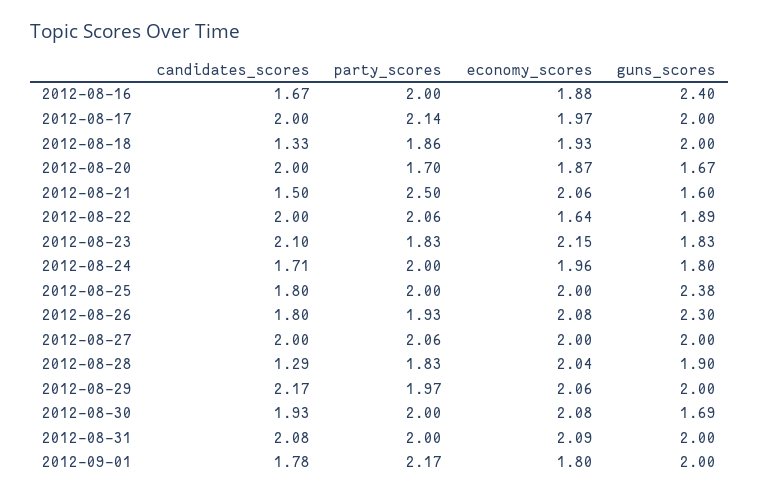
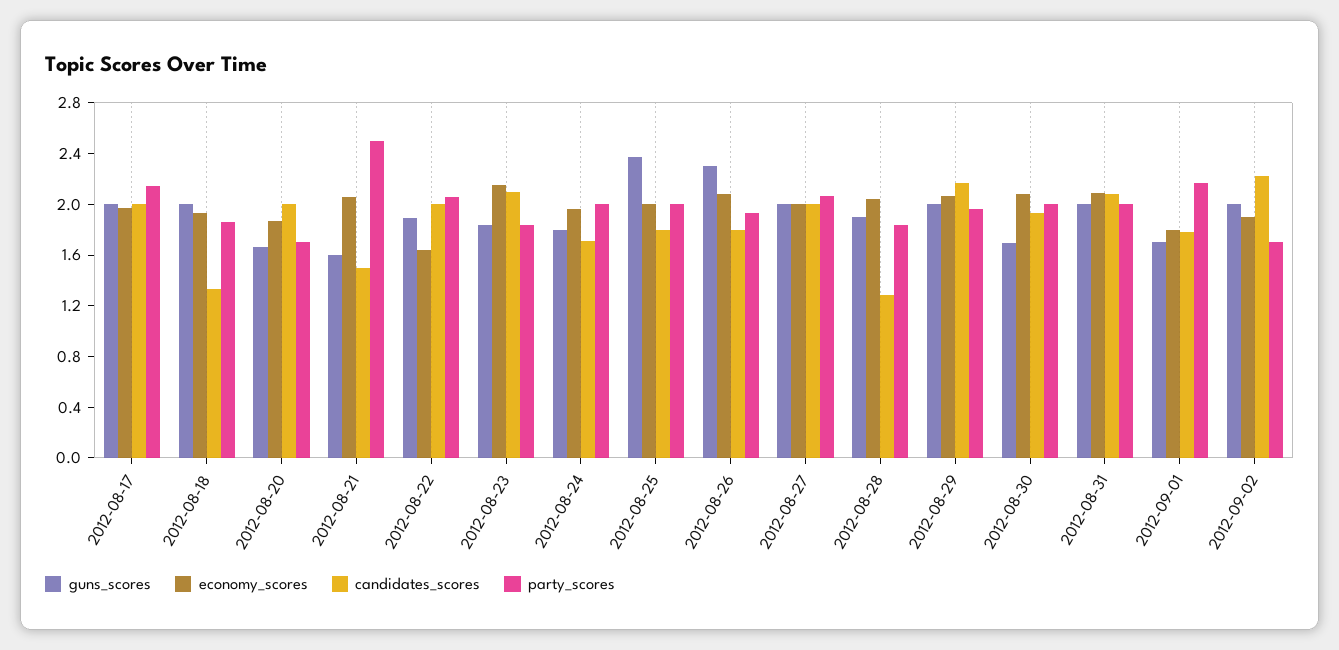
candidates_scores, 2012-08-16: 1.67 -> none
party_scores, 2012-08-16: 2 -> none
economy_scores, 2012-08-16: 1.88 -> none
guns_scores, 2012-08-16: 2.4 -> none
guns_scores, 2012-09-01: 2 -> 1.7
guns_scores, 2012-09-02: none -> 2
economy_scores, 2012-09-02: none -> 1.9
candidates_scores, 2012-09-02: none -> 2.2
party_scores, 2012-09-02: none -> 1.7

